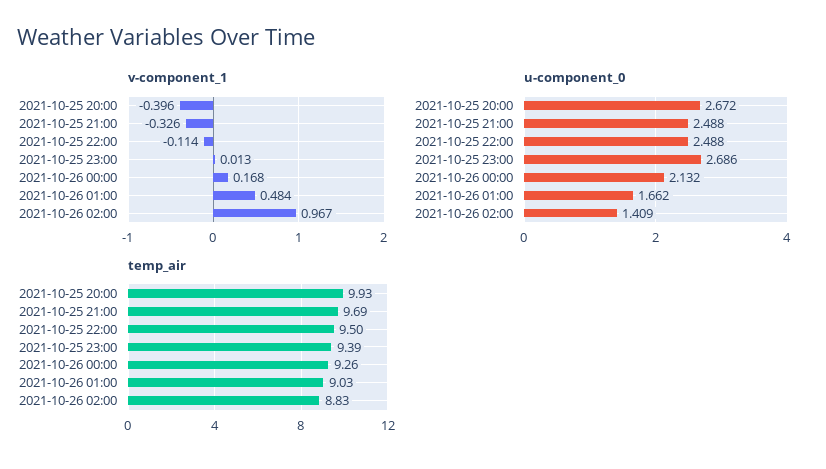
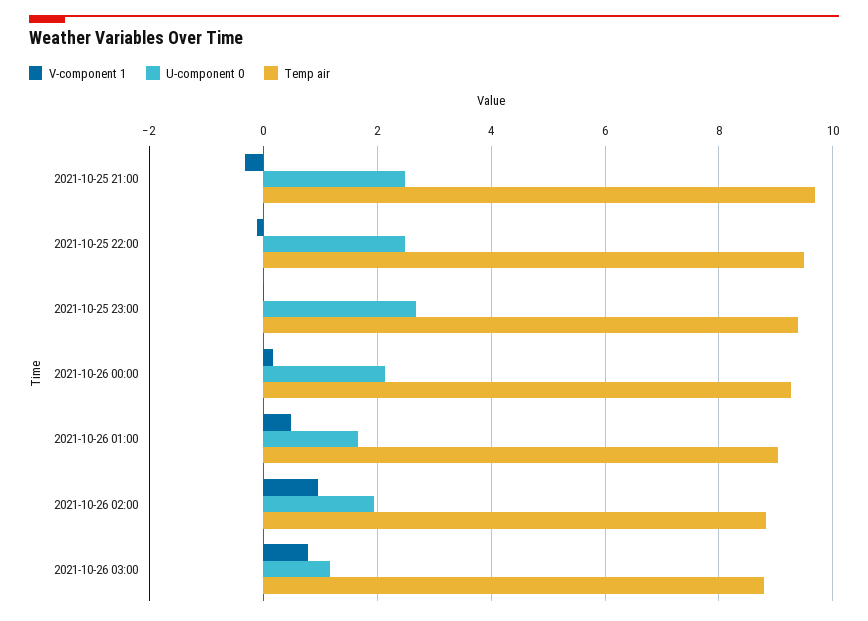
v-component_1, 2021-10-25 20:00: -0.396 -> none
u-component_0, 2021-10-25 20:00: 2.672 -> none
u-component_0, 2021-10-26 02:00: 1.409 -> 2
temp_air, 2021-10-25 20:00: 9.93 -> none
v-component_1, 2021-10-26 03:00: none -> 0.8
u-component_0, 2021-10-26 03:00: none -> 1.2
temp_air, 2021-10-26 03:00: none -> 8.8

